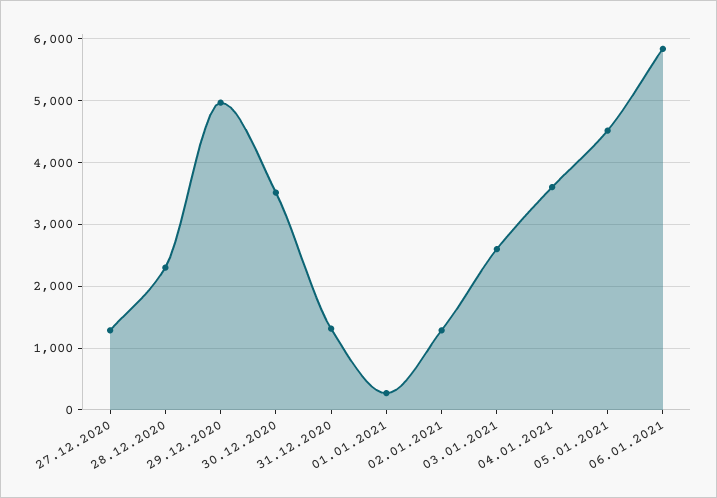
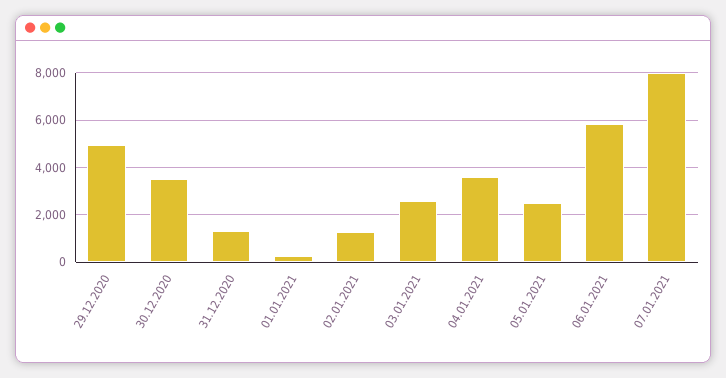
27.12.2020: 1300 -> none
28.12.2020: 2300 -> none
05.01.2021: 4500 -> 2500
07.01.2021: none -> 8000

